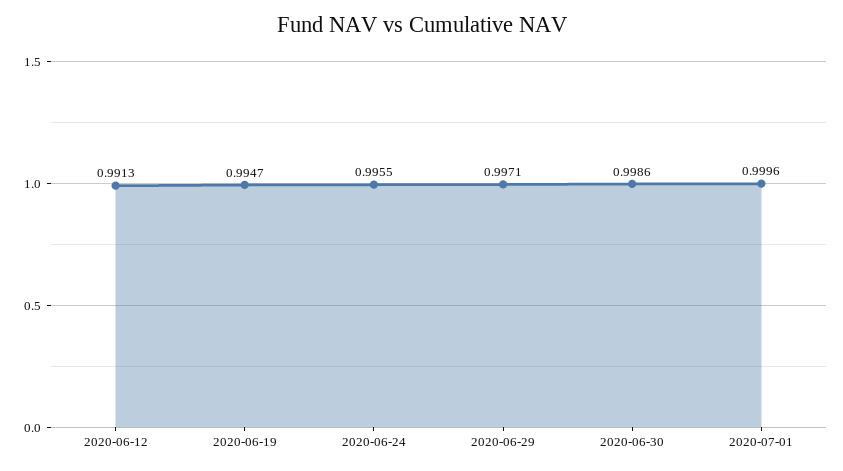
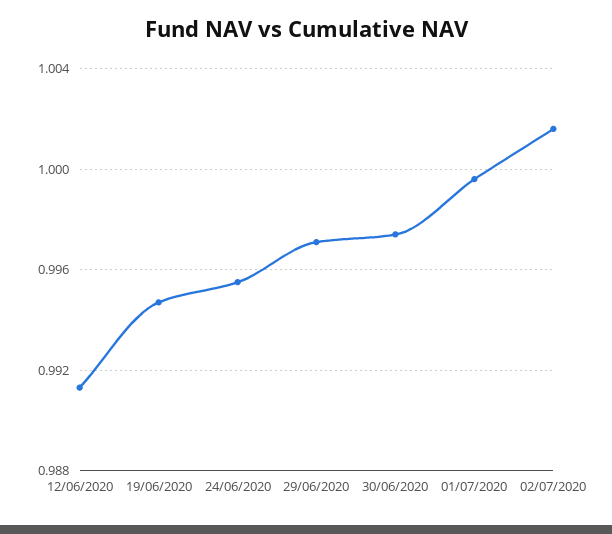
2020-06-30: 0.9986 -> 0.9975
02/07/2020: none -> 1.0015

